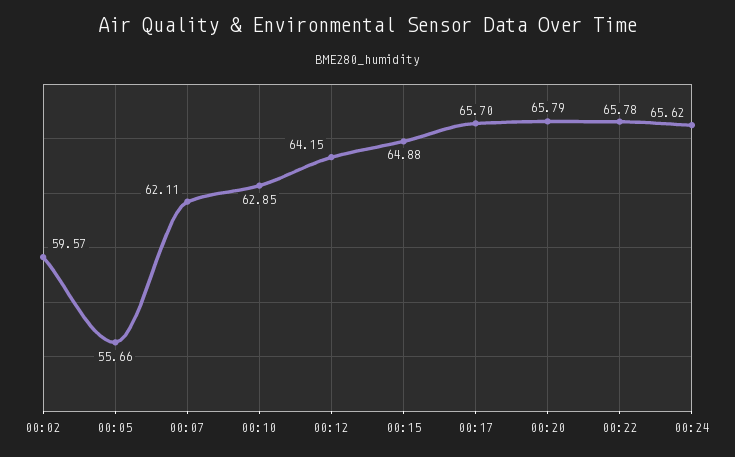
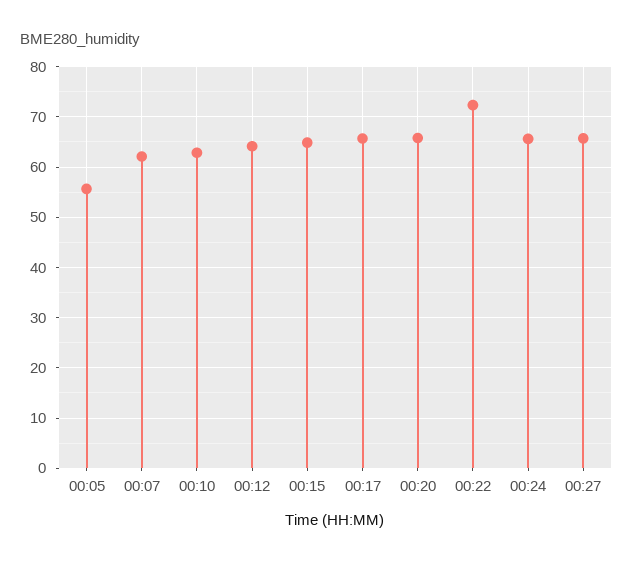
00:02: 59.57 -> none
00:22: 65.78 -> 72
00:27: none -> 66

